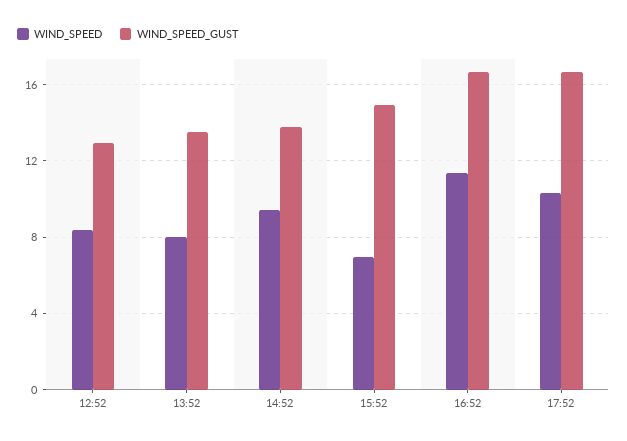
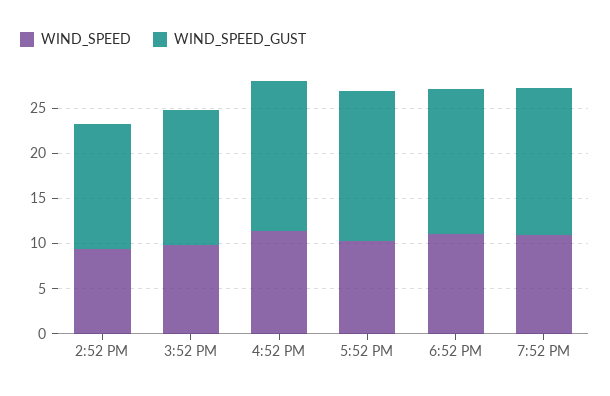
WIND_SPEED, 12:52: 8.5 -> none
WIND_SPEED_GUST, 12:52: 13 -> none
WIND_SPEED, 13:52: 8 -> none
WIND_SPEED_GUST, 13:52: 13.5 -> none
WIND_SPEED, 15:52: 7 -> 10
WIND_SPEED, 6:52 PM: none -> 11
WIND_SPEED_GUST, 6:52 PM: none -> 16
WIND_SPEED, 7:52 PM: none -> 11
WIND_SPEED_GUST, 7:52 PM: none -> 16

